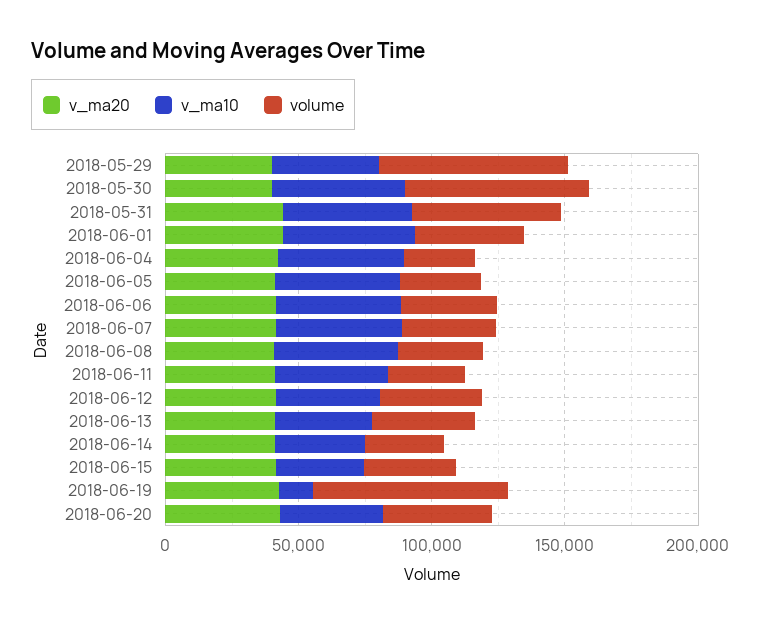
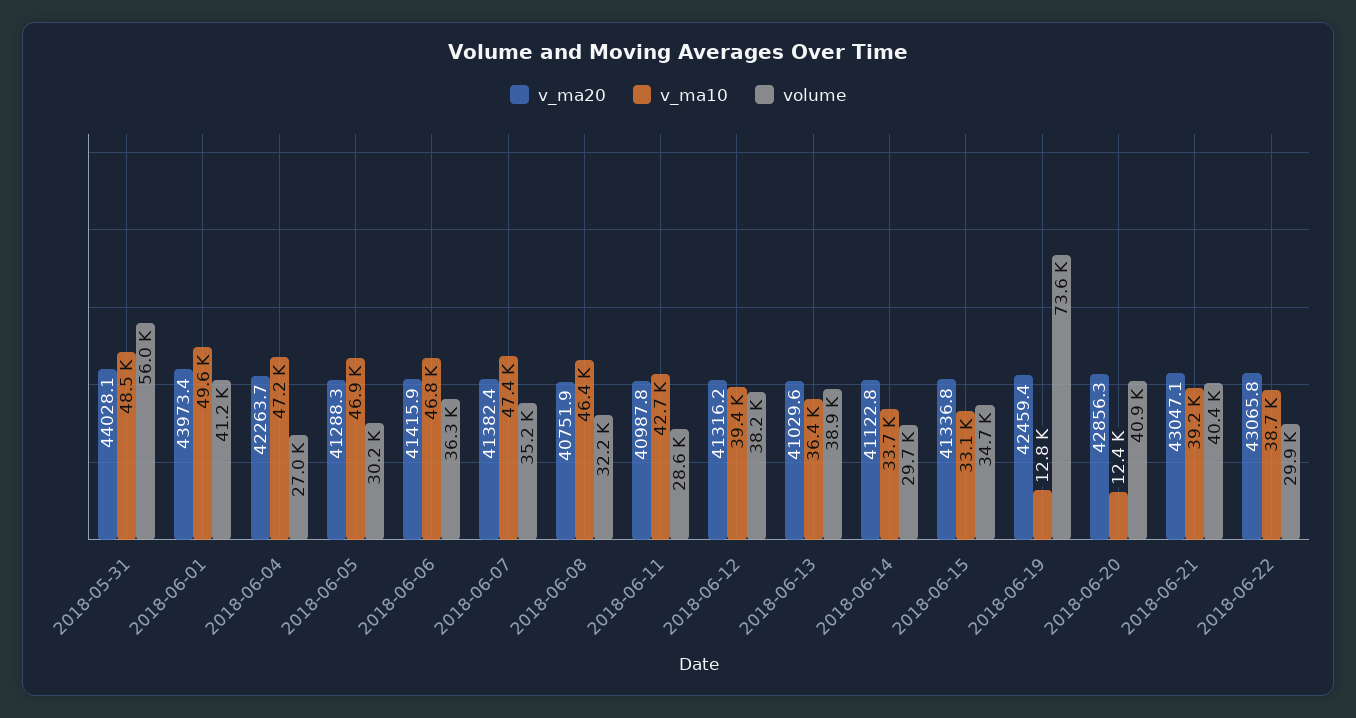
v_ma20, 2018-05-29: 40000 -> none
v_ma10, 2018-05-29: 40000 -> none
volume, 2018-05-29: 70000 -> none
v_ma20, 2018-05-30: 40000 -> none
v_ma10, 2018-05-30: 50000 -> none
volume, 2018-05-30: 70000 -> none
v_ma10, 2018-06-20: 40000 -> 12400
v_ma20, 2018-06-21: none -> 43047.1
v_ma10, 2018-06-21: none -> 39200
volume, 2018-06-21: none -> 40400
v_ma20, 2018-06-22: none -> 43065.8
v_ma10, 2018-06-22: none -> 38700
volume, 2018-06-22: none -> 29900

